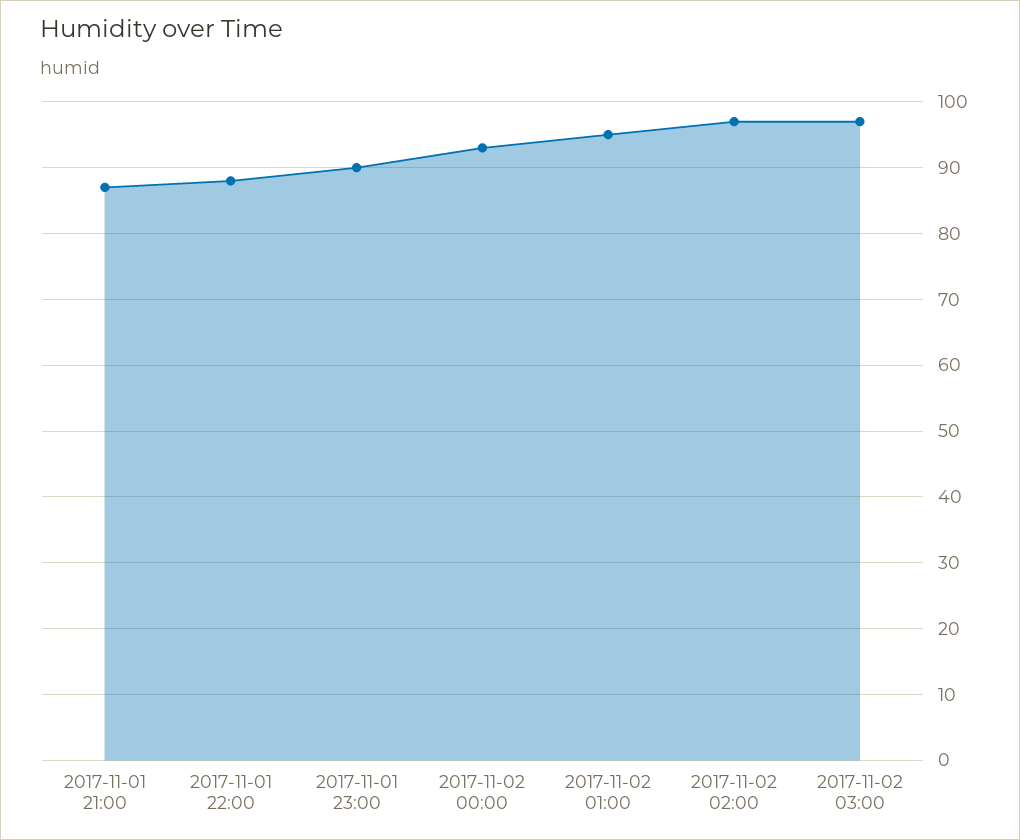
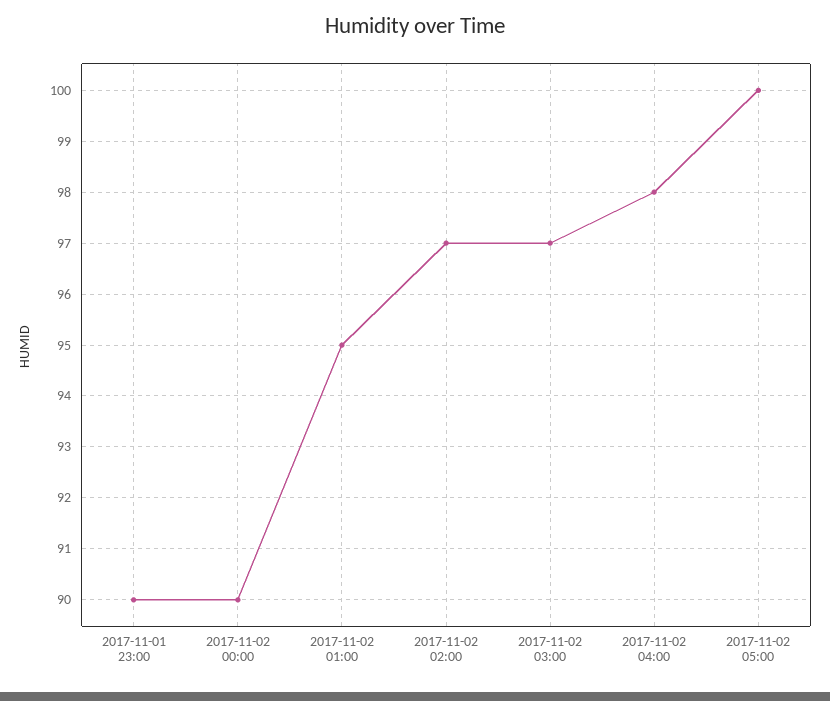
2017-11-01 21:00: 87 -> none
2017-11-01 22:00: 88 -> none
2017-11-02 00:00: 93 -> 90
2017-11-02 04:00: none -> 98
2017-11-02 05:00: none -> 100

